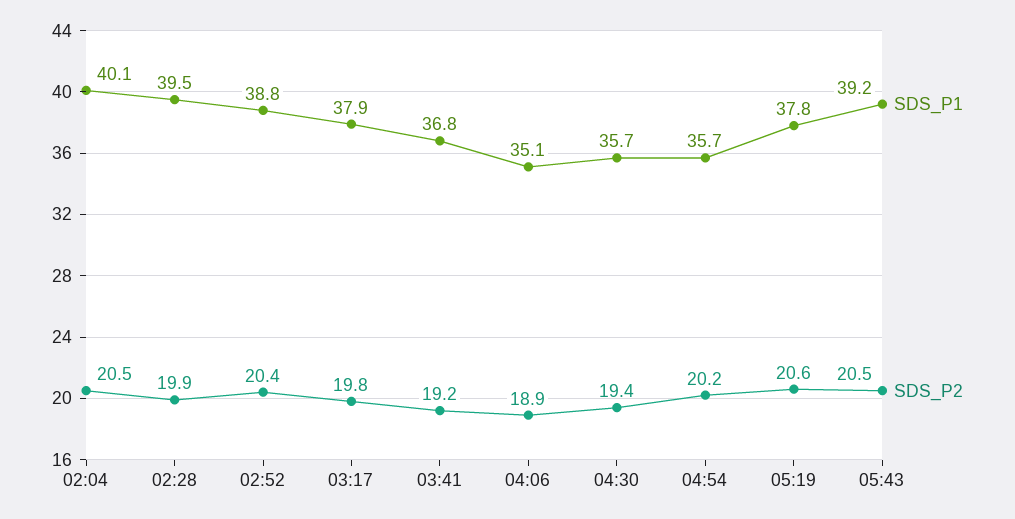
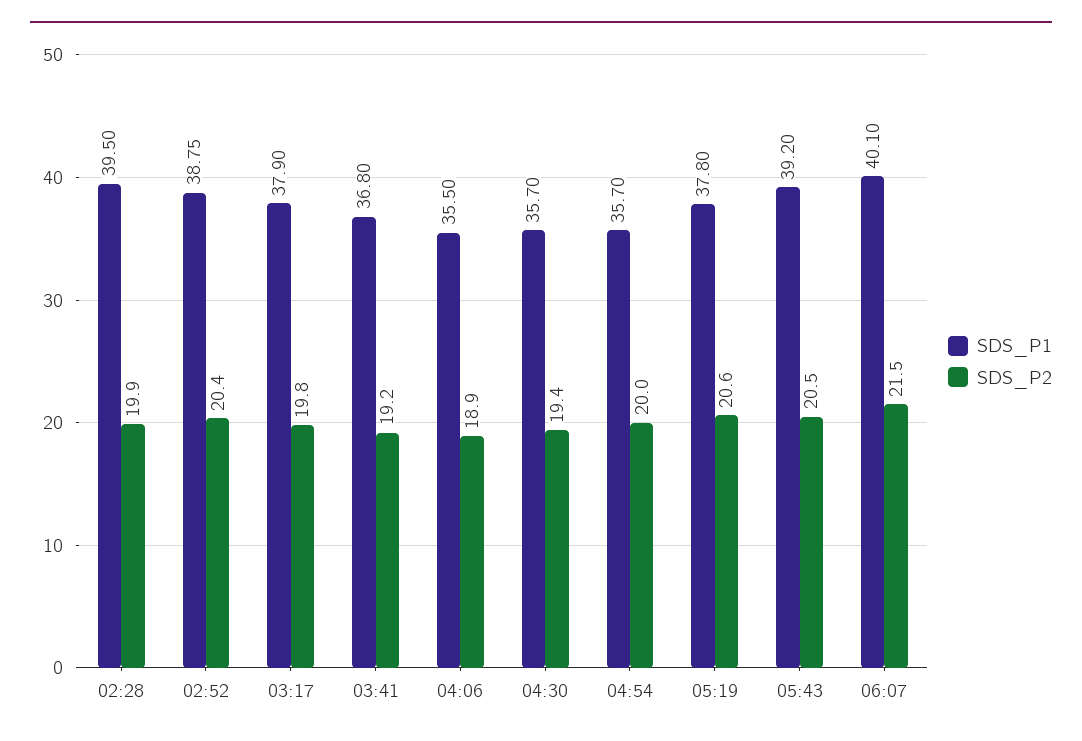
SDS_P1, 02:04: 40.1 -> none
SDS_P2, 02:04: 20.5 -> none
SDS_P1, 04:06: 35.1 -> 35.5
SDS_P2, 04:54: 20.2 -> 20
SDS_P1, 06:07: none -> 40.1
SDS_P2, 06:07: none -> 21.5

